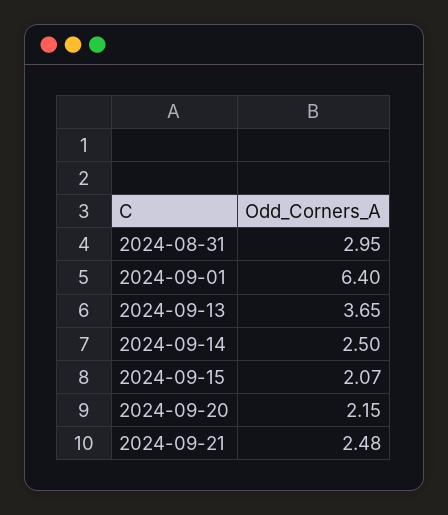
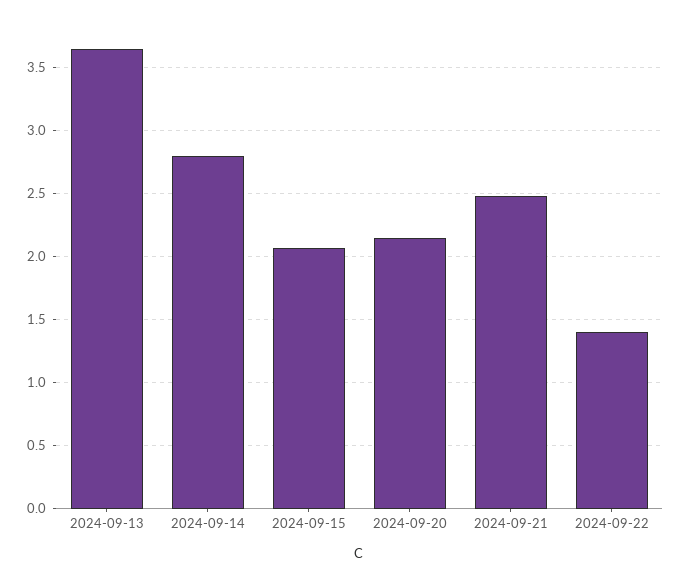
2024-08-31: 2.95 -> none
2024-09-01: 6.4 -> none
2024-09-14: 2.5 -> 2.8
2024-09-22: none -> 1.4

